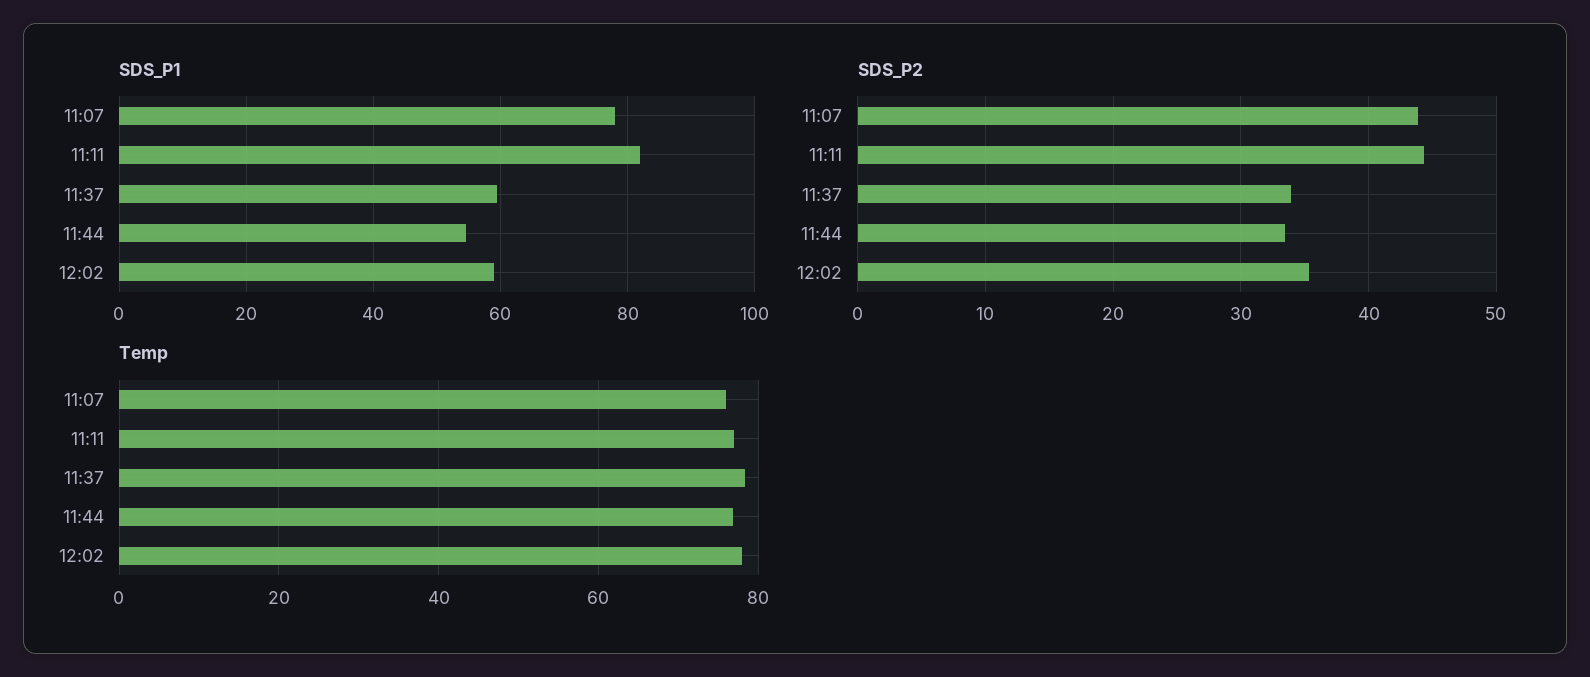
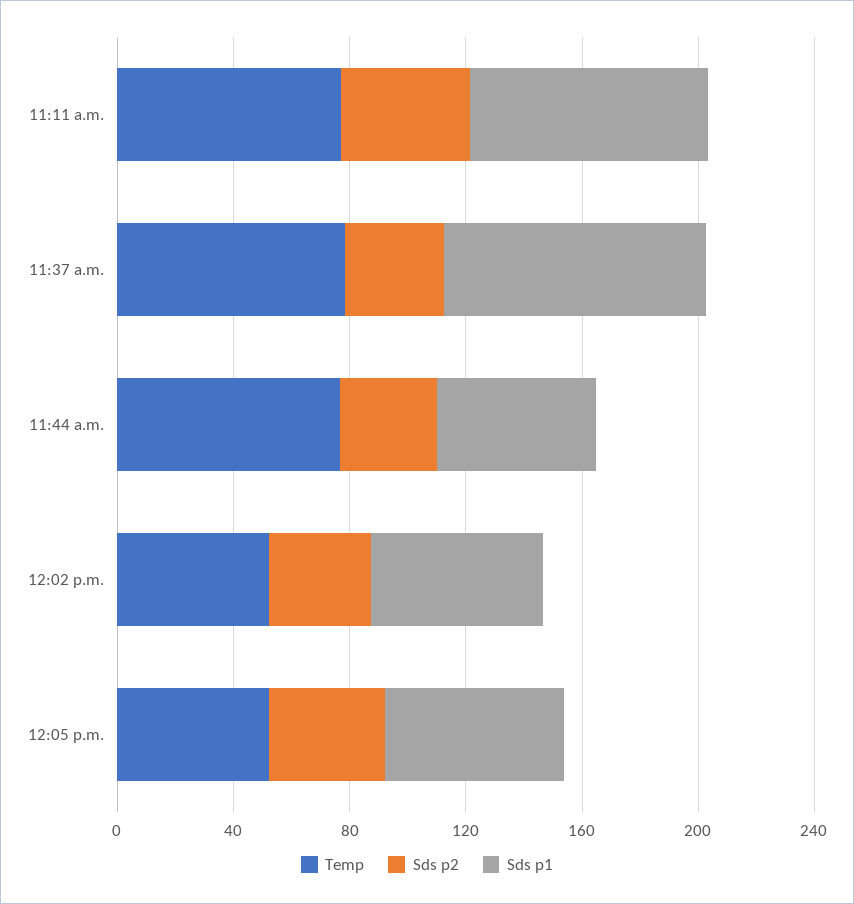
SDS_P1, 11:07: 78 -> none
SDS_P1, 11:37: 60 -> 90
SDS_P2, 11:07: 44 -> none
Temp, 11:07: 76 -> none
Temp, 12:02: 78 -> 50
Temp, 12:05 p.m.: none -> 50
SDS_P2, 12:05 p.m.: none -> 40
SDS_P1, 12:05 p.m.: none -> 60

